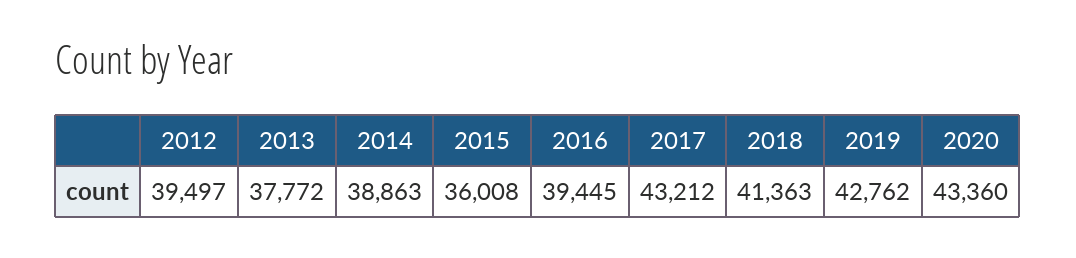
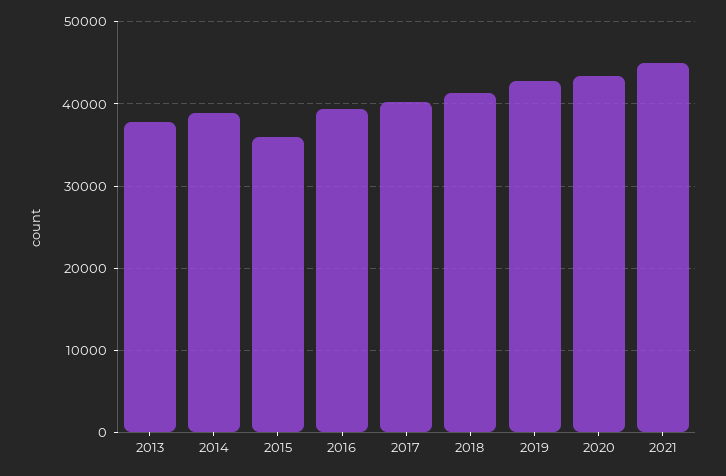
2012: 39497 -> none
2017: 43212 -> 40000
2021: none -> 45000

